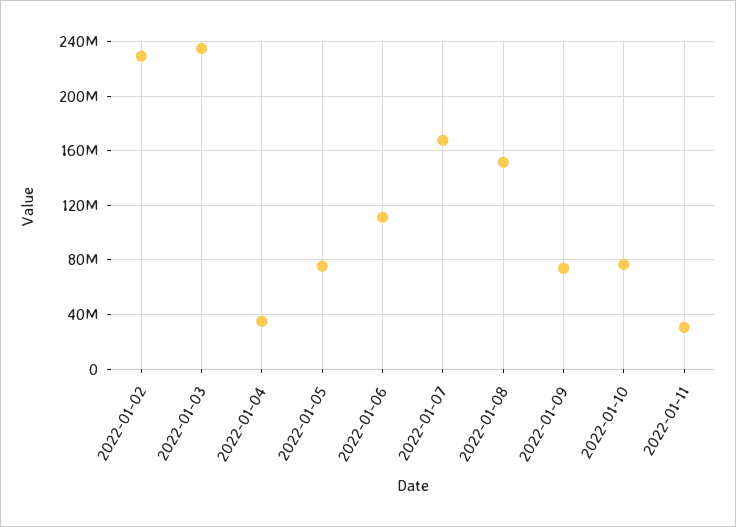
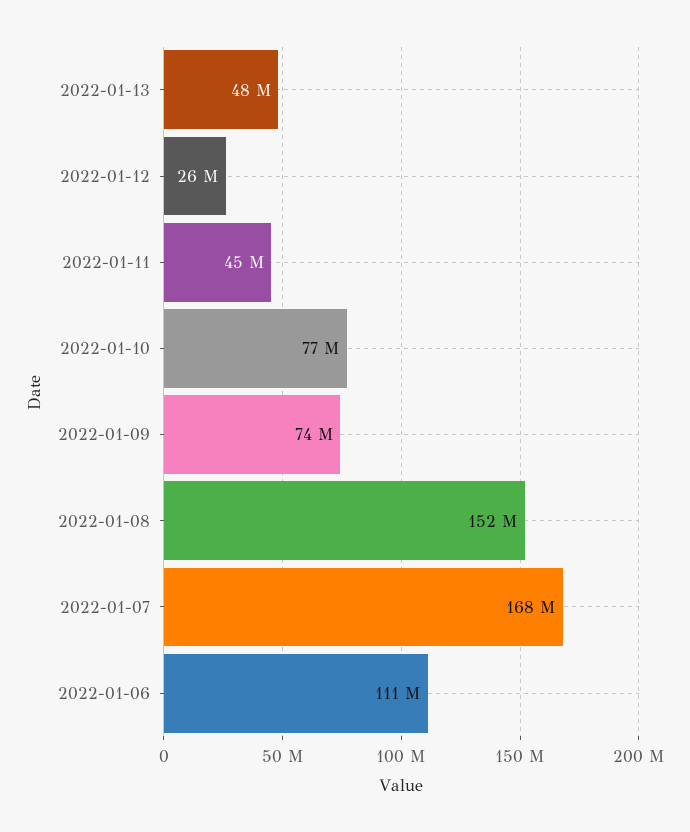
2022-01-02: 230000000 -> none
2022-01-03: 235000000 -> none
2022-01-04: 35000000 -> none
2022-01-05: 75000000 -> none
2022-01-11: 30000000 -> 45000000
2022-01-13: none -> 48000000
2022-01-12: none -> 26000000

